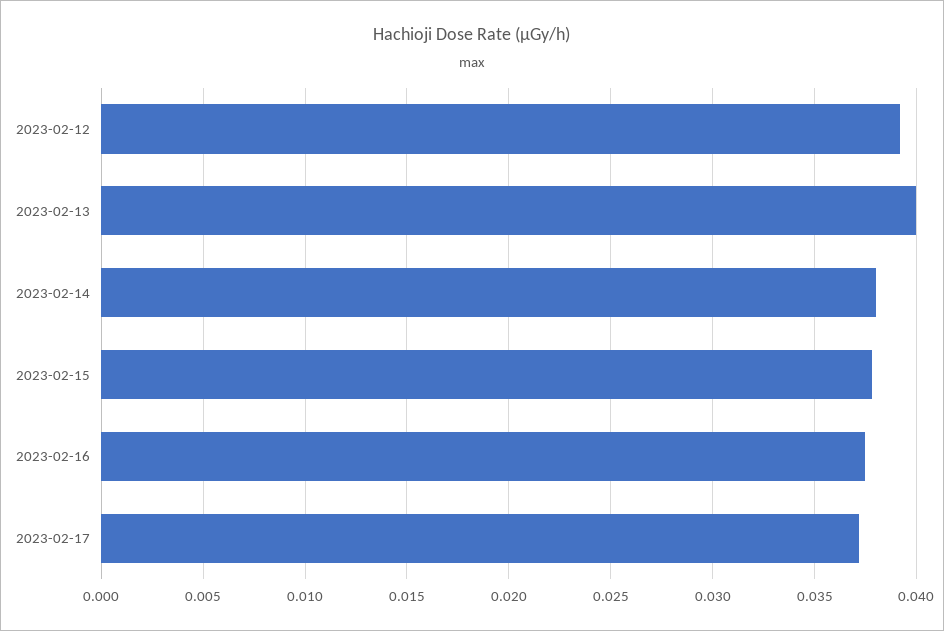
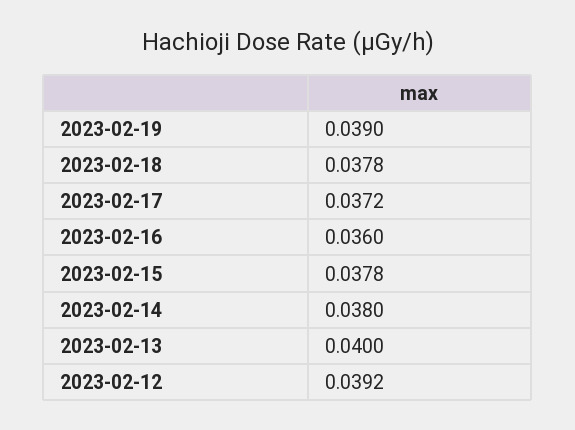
2023-02-16: 0.0375 -> 0.036
2023-02-19: none -> 0.039
2023-02-18: none -> 0.0378

